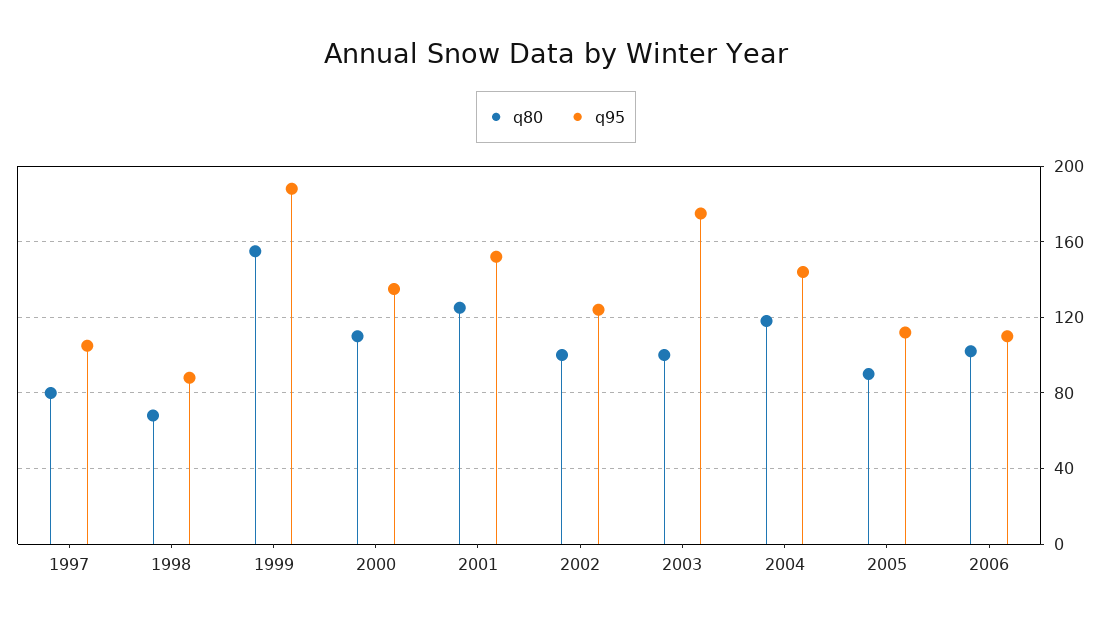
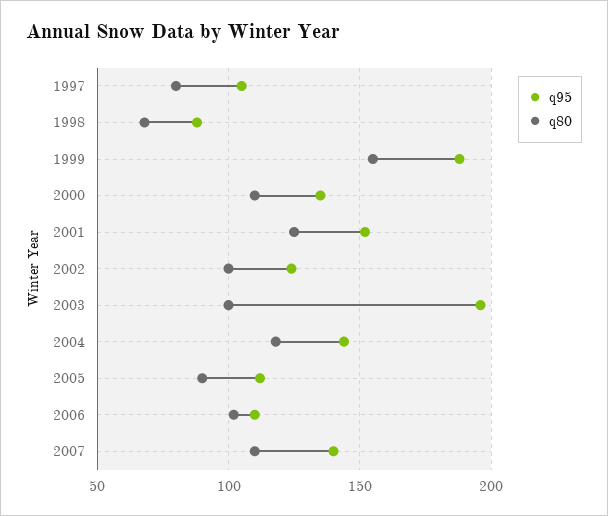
q95, 2003: 175 -> 195
q95, 2007: none -> 140
q80, 2007: none -> 110

